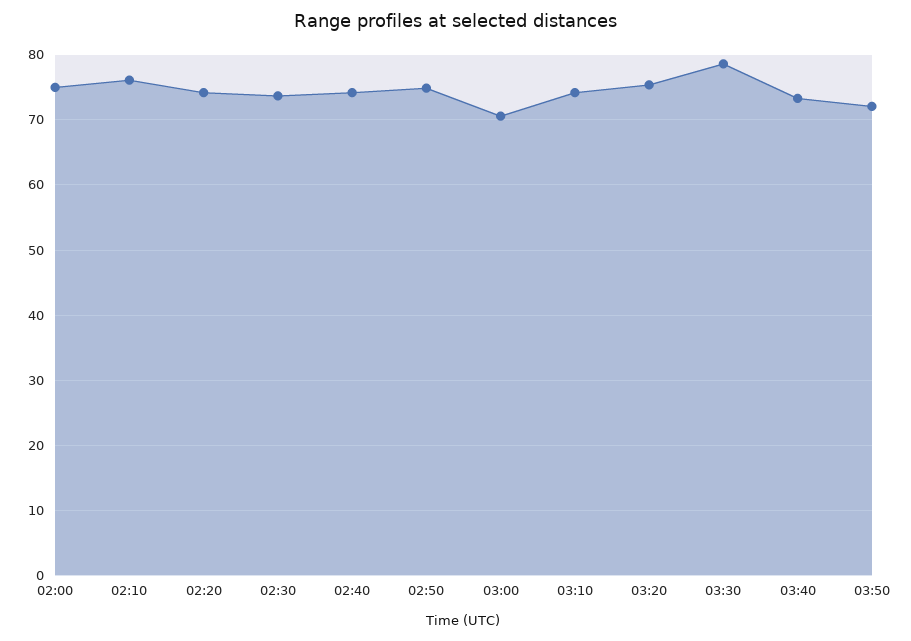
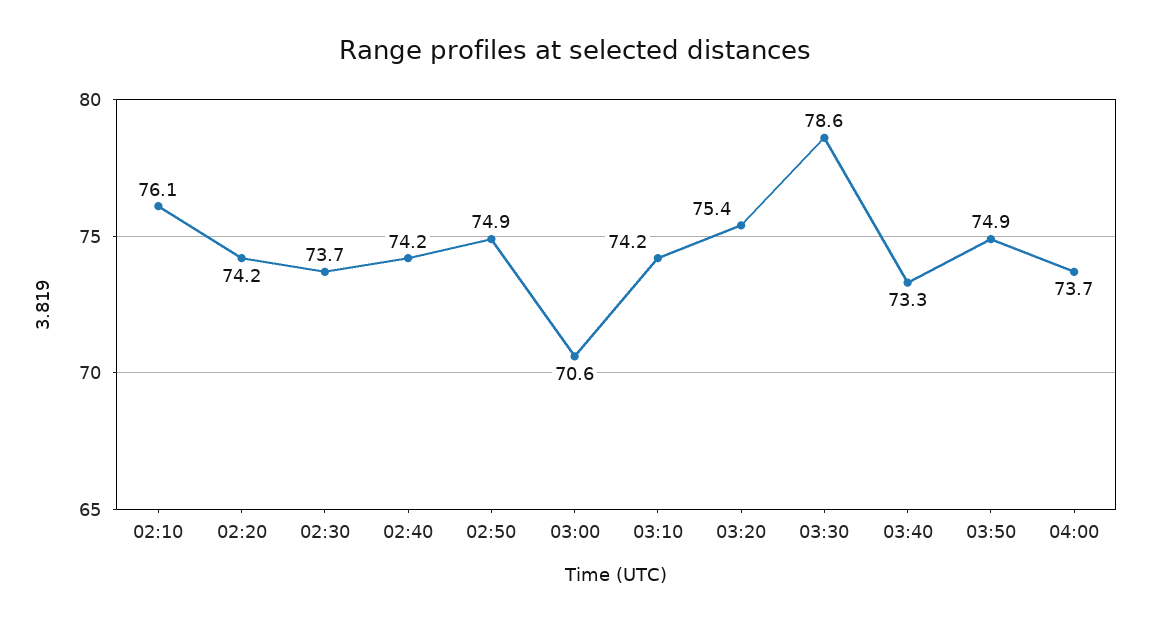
02:00: 75 -> none
03:50: 72 -> 74.9
04:00: none -> 73.7

